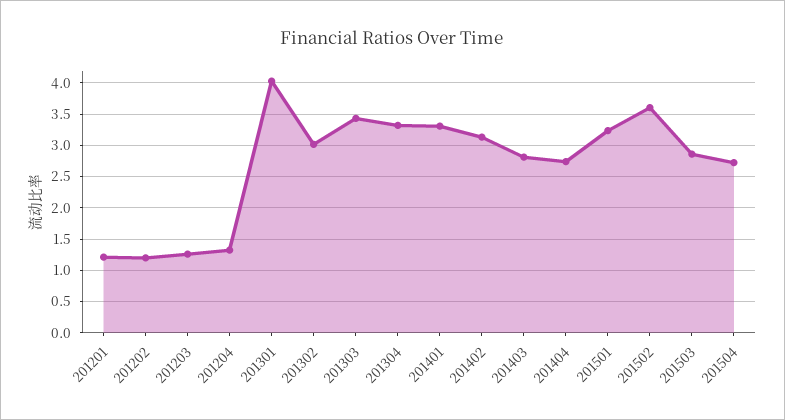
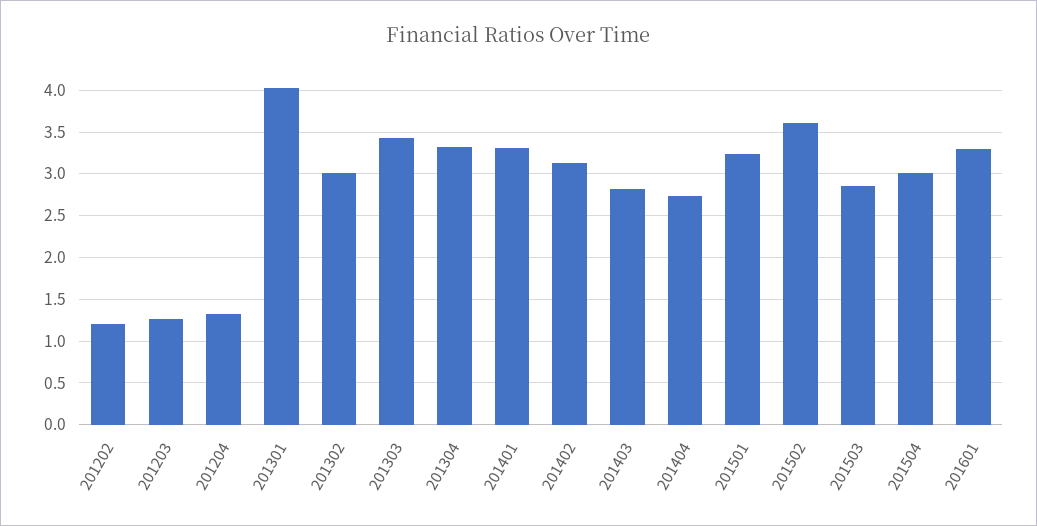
201201: 1.2 -> none
201504: 2.7 -> 3
201601: none -> 3.3

